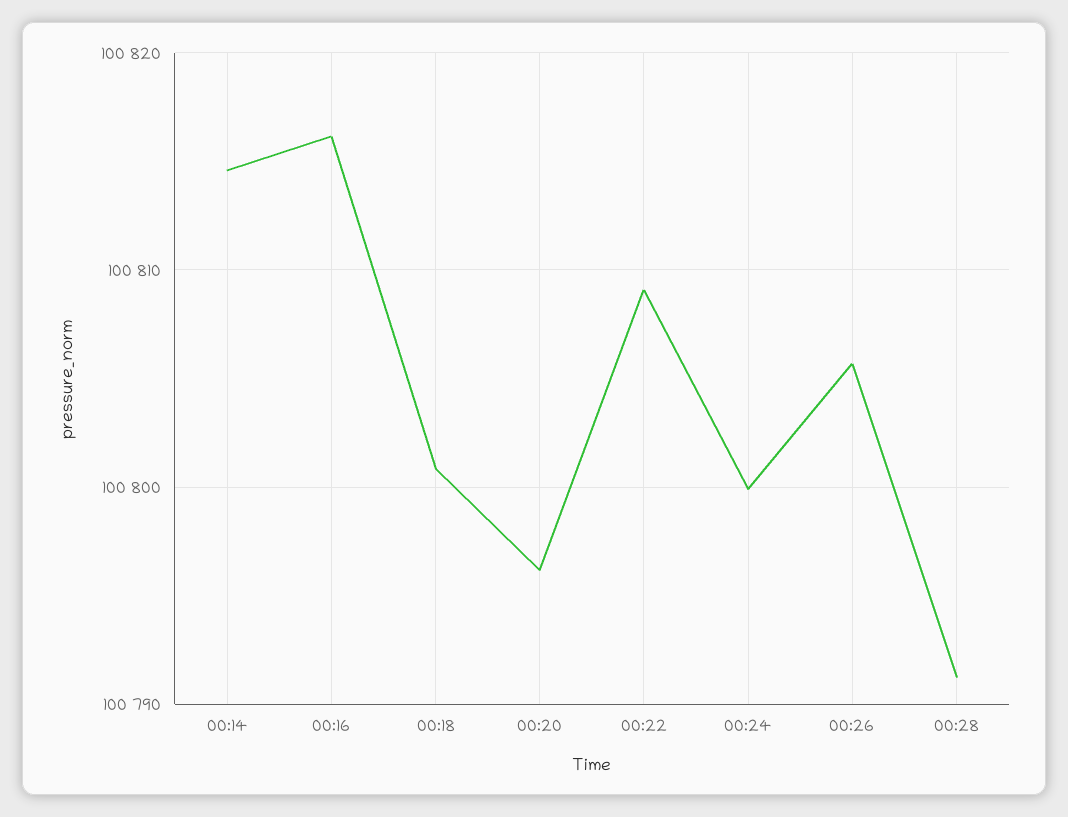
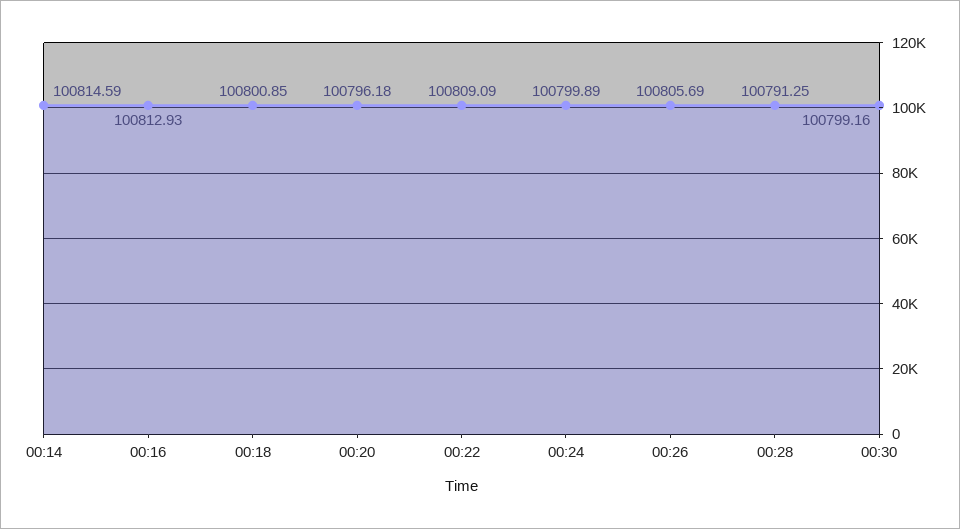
00:16: 100816 -> 100812.93
00:30: none -> 100799.16

